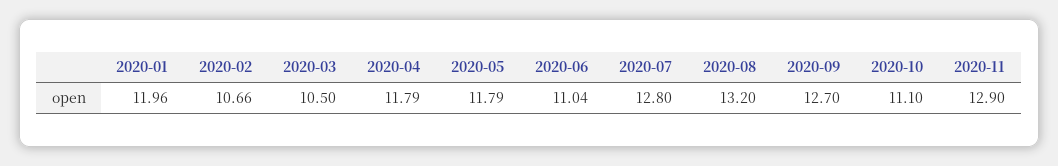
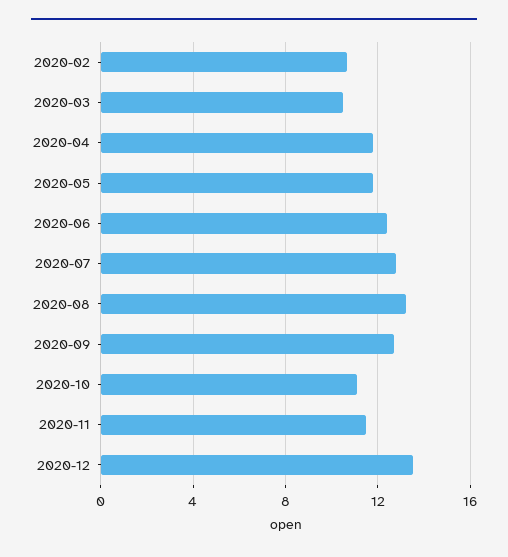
2020-01: 11.96 -> none
2020-06: 11.04 -> 12.5
2020-11: 12.9 -> 11.5
2020-12: none -> 13.5

